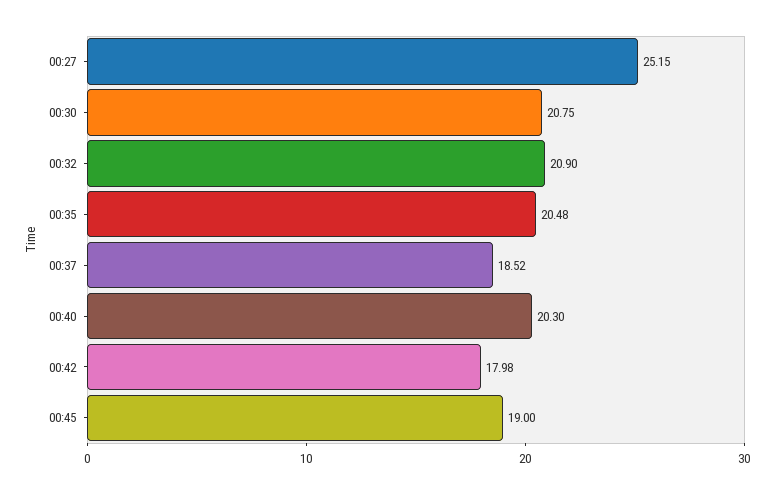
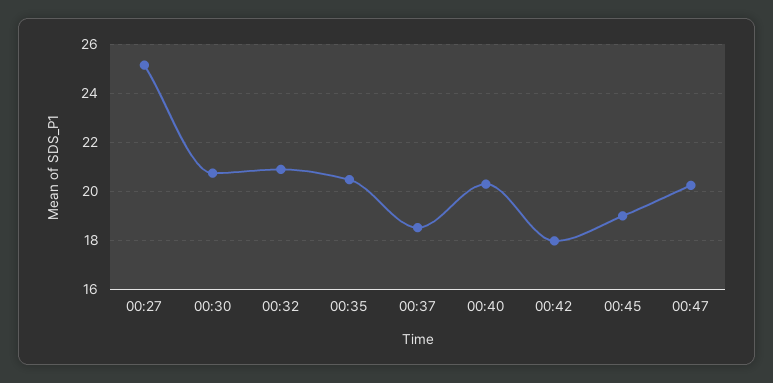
00:47: none -> 20.25

